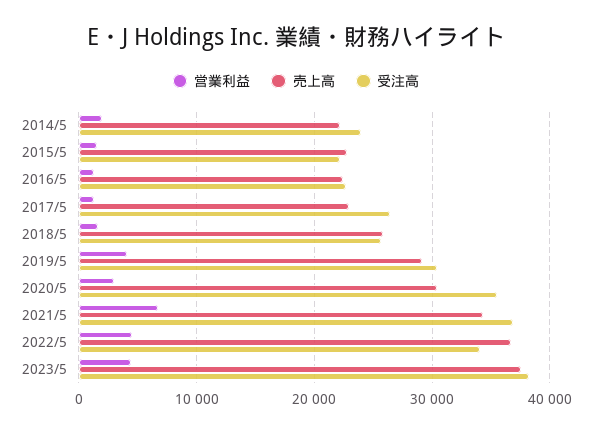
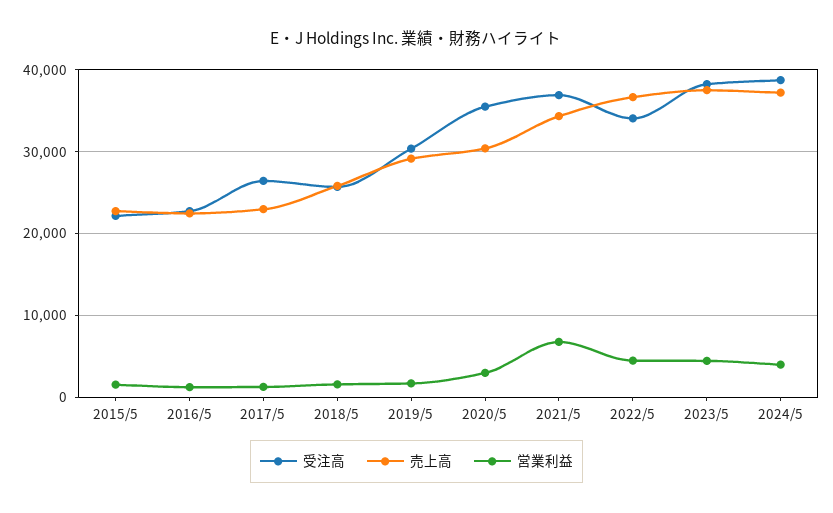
営業利益, 2014/5: 2000 -> none
売上高, 2014/5: 22000 -> none
受注高, 2014/5: 24000 -> none
営業利益, 2019/5: 4000 -> 2000
受注高, 2024/5: none -> 39000
売上高, 2024/5: none -> 37000
営業利益, 2024/5: none -> 4000

